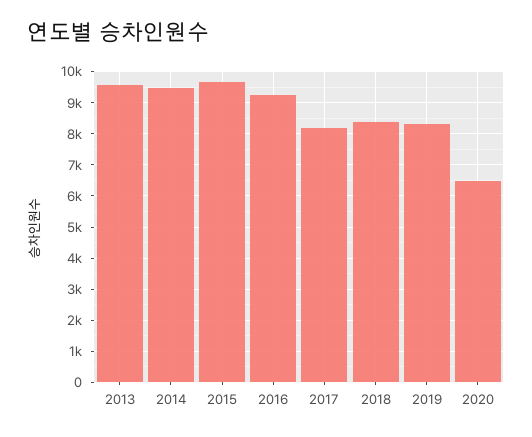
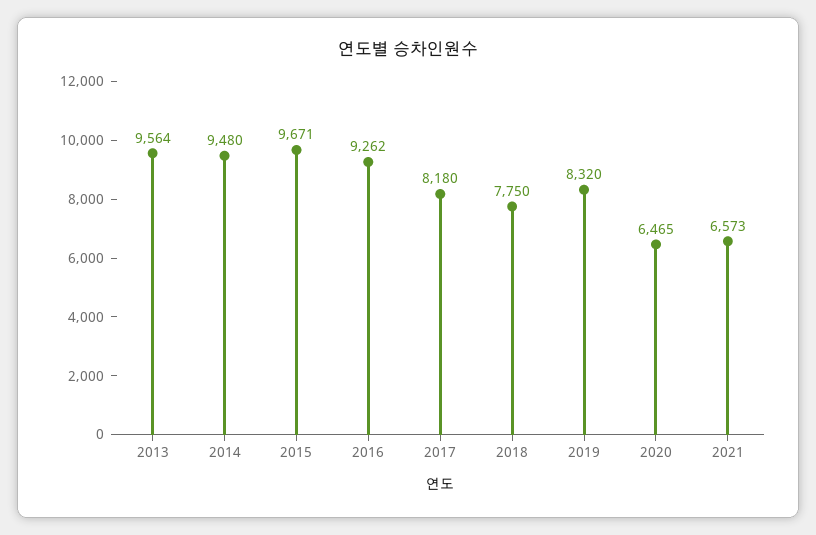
2018: 8400 -> 7750
2021: none -> 6573

